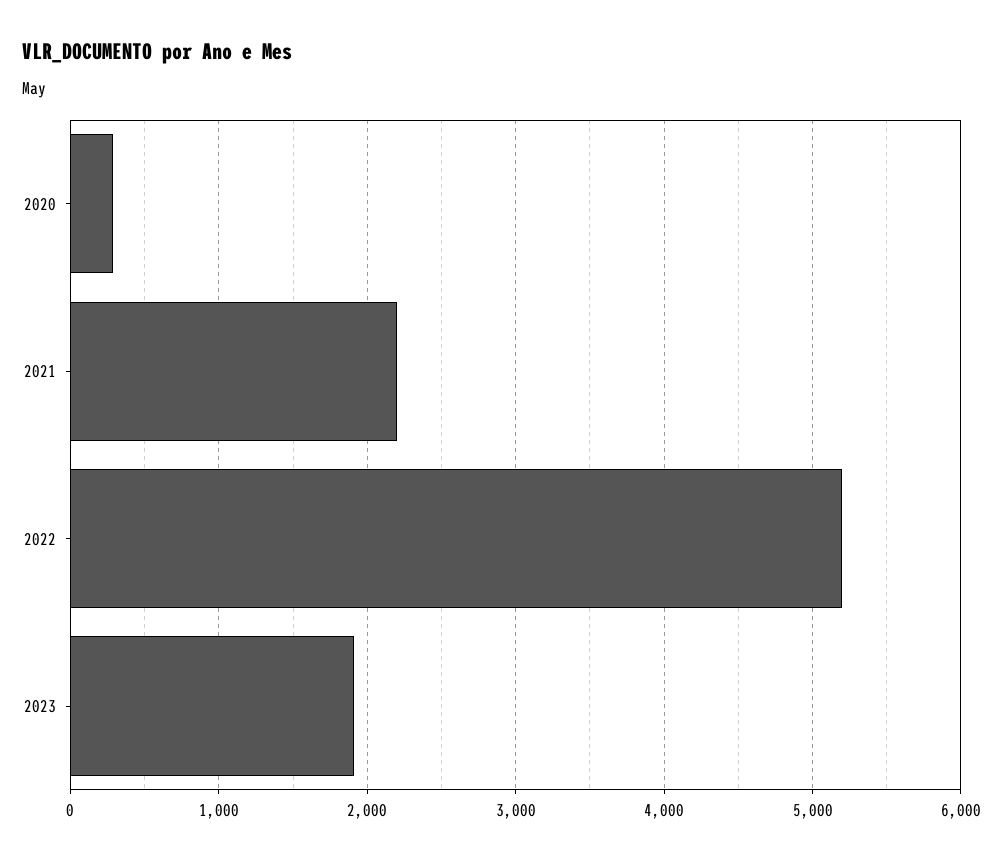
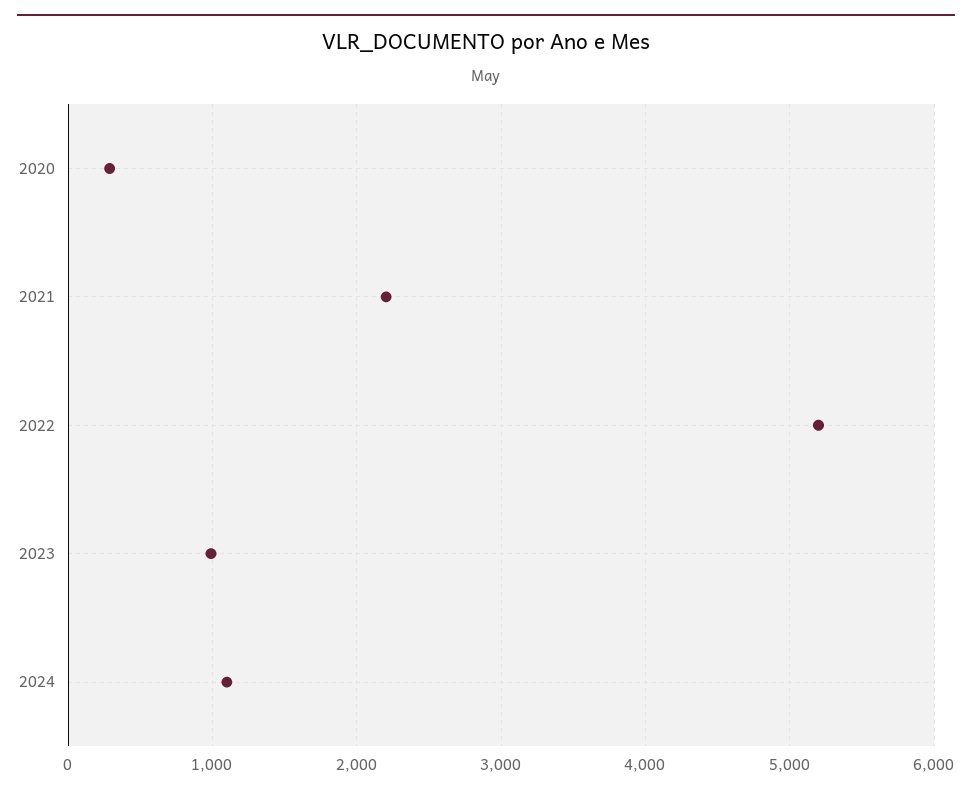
2023: 1900 -> 1000
2024: none -> 1100

